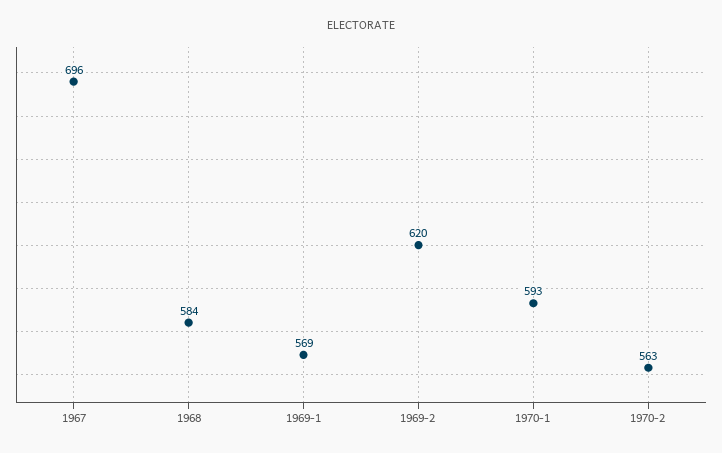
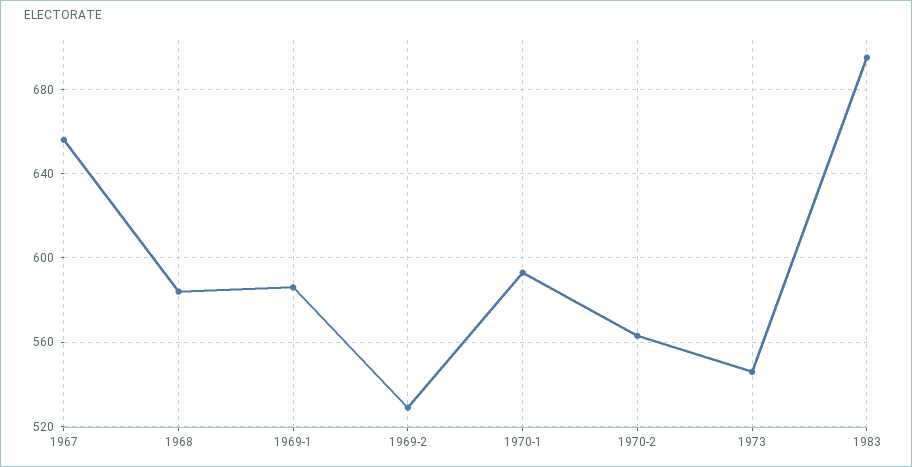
1967: 696 -> 655
1969-1: 569 -> 585
1969-2: 620 -> 530
1973: none -> 545
1983: none -> 695

